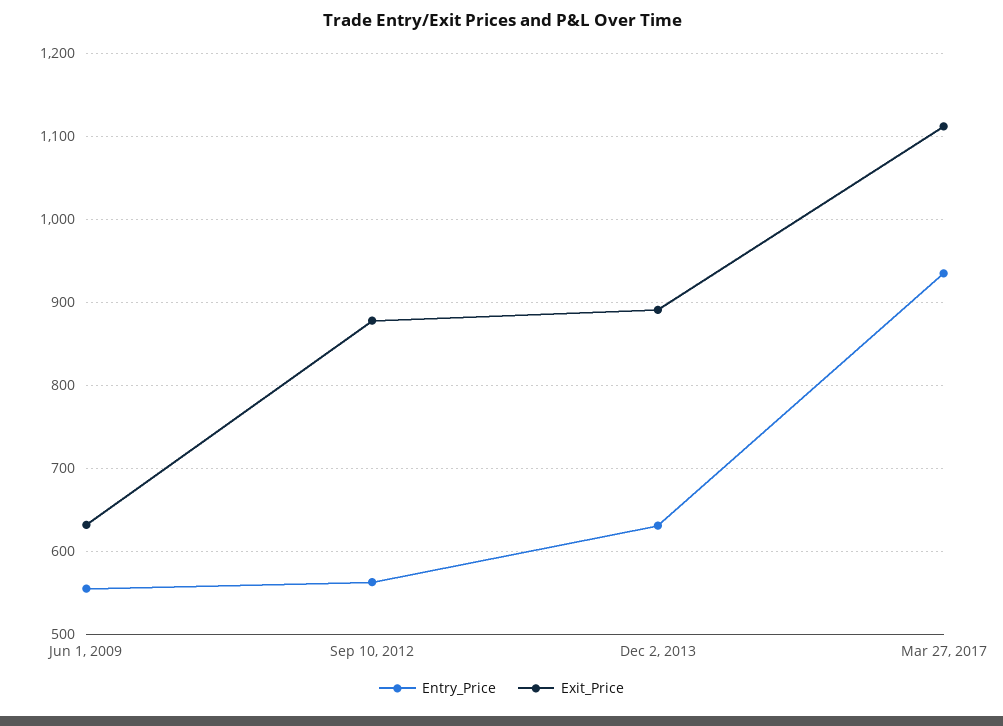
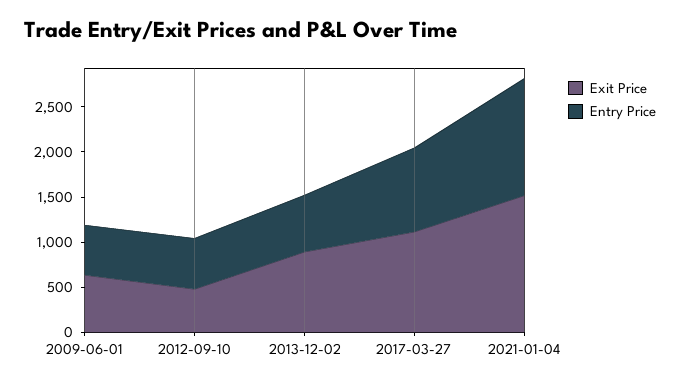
Exit_Price, Sep 10, 2012: 880 -> 500
Exit_Price, 2021-01-04: none -> 1500
Entry_Price, 2021-01-04: none -> 1300

